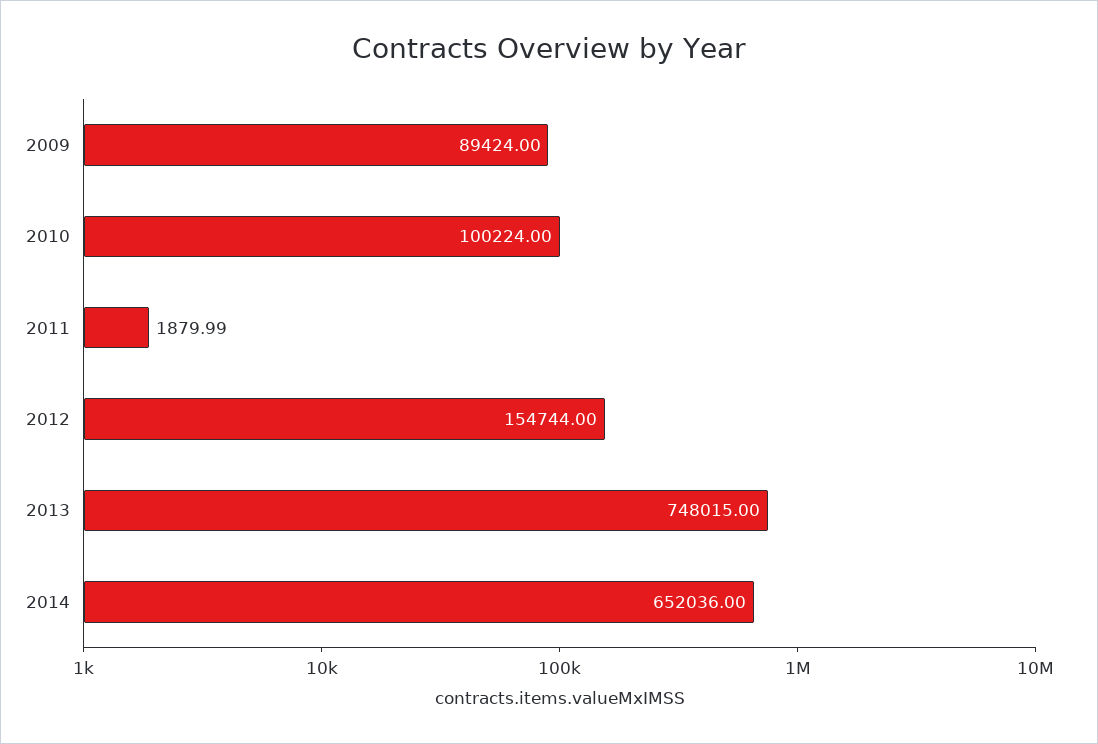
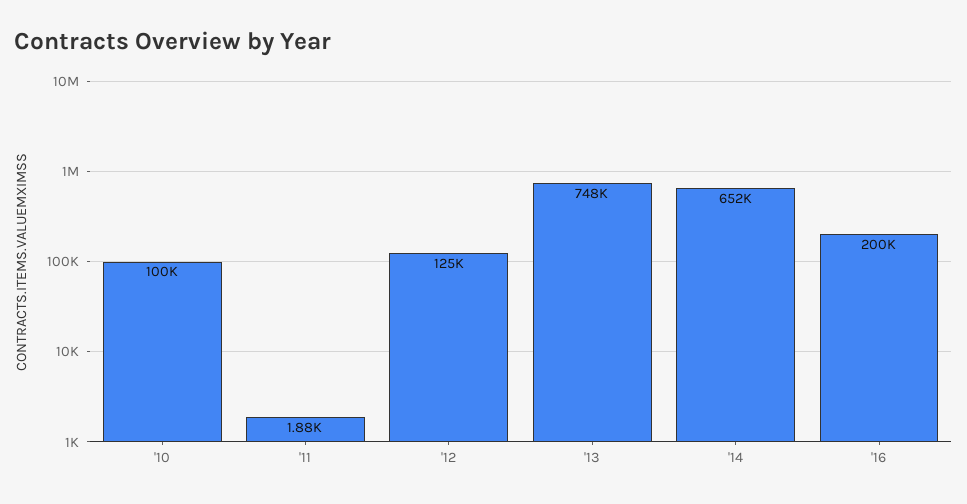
2009: 89424 -> none
2012: 154744 -> 125000
'16: none -> 200000

